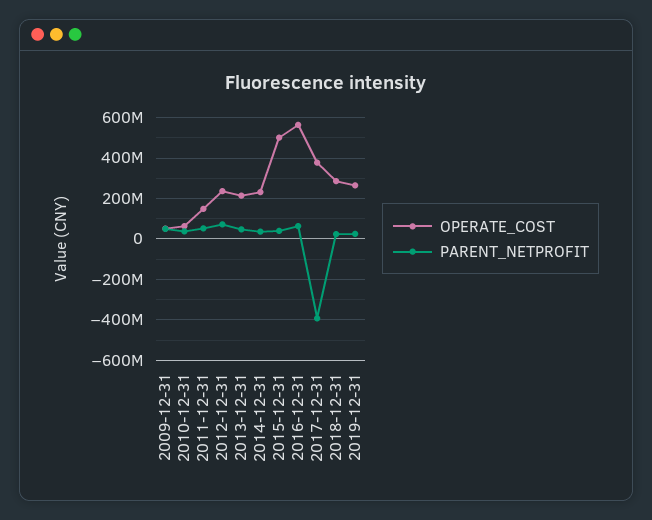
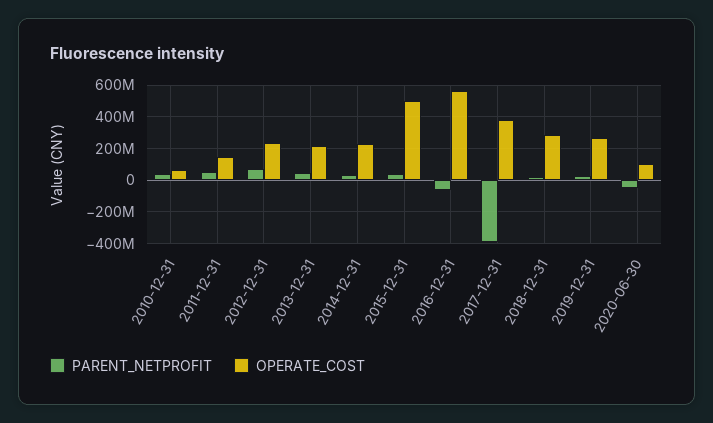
OPERATE_COST, 2009-12-31: 50000000 -> none
PARENT_NETPROFIT, 2009-12-31: 50000000 -> none
PARENT_NETPROFIT, 2016-12-31: 50000000 -> -50000000
PARENT_NETPROFIT, 2020-06-30: none -> -50000000
OPERATE_COST, 2020-06-30: none -> 100000000

